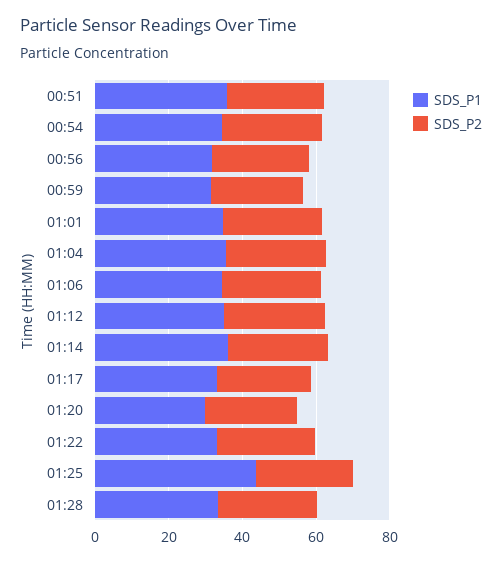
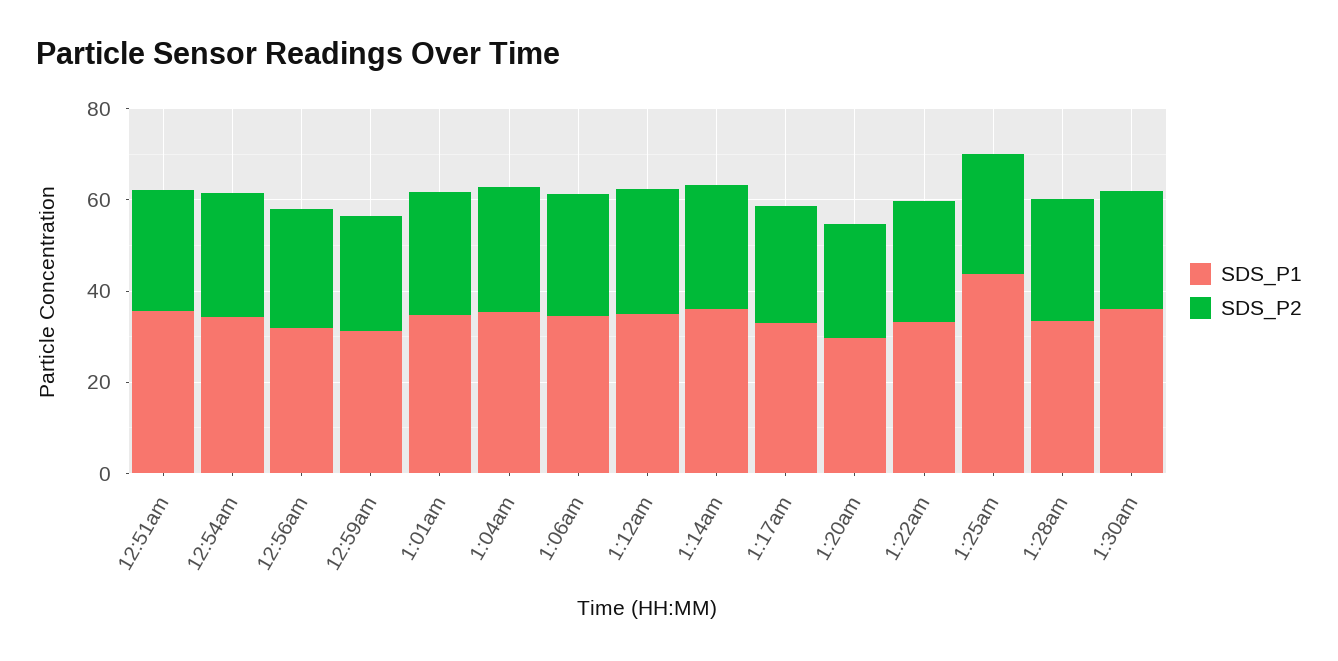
SDS_P1, 1:30am: none -> 35
SDS_P2, 1:30am: none -> 25

